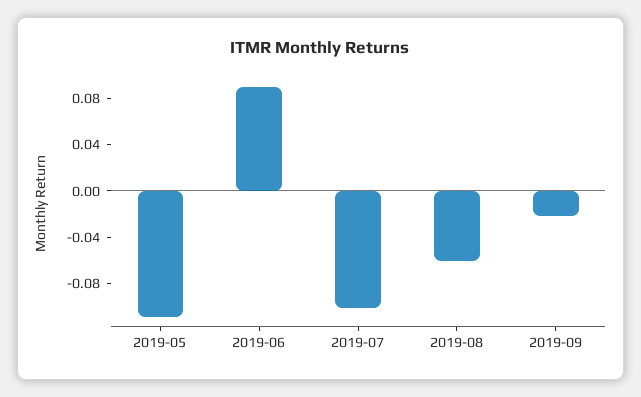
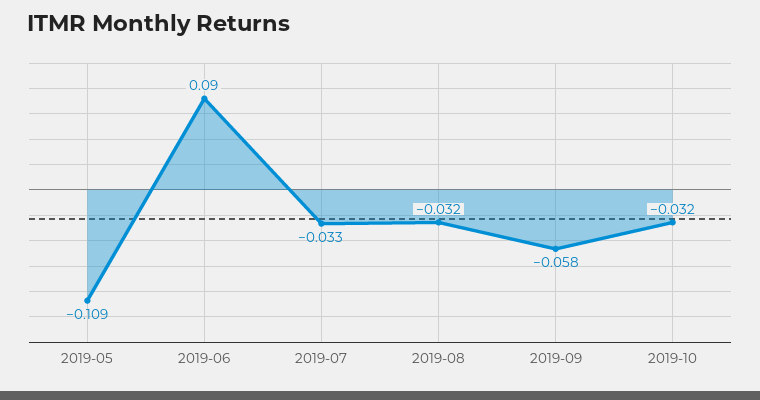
2019-07: -0.1 -> -0.033
2019-08: -0.06 -> -0.032
2019-09: -0.02 -> -0.058
2019-10: none -> -0.032

